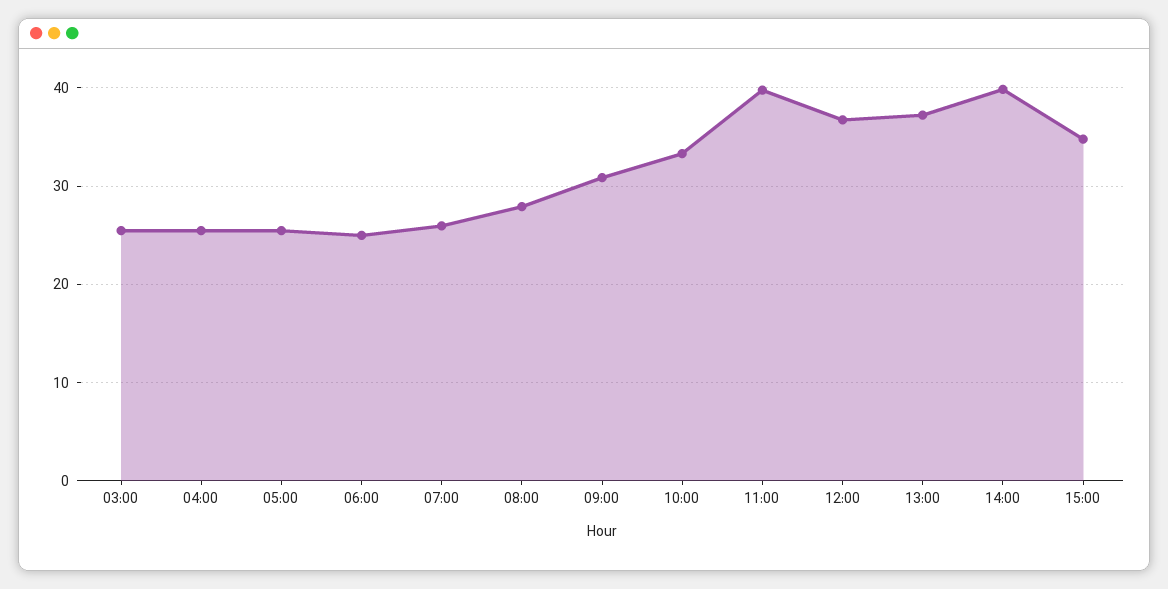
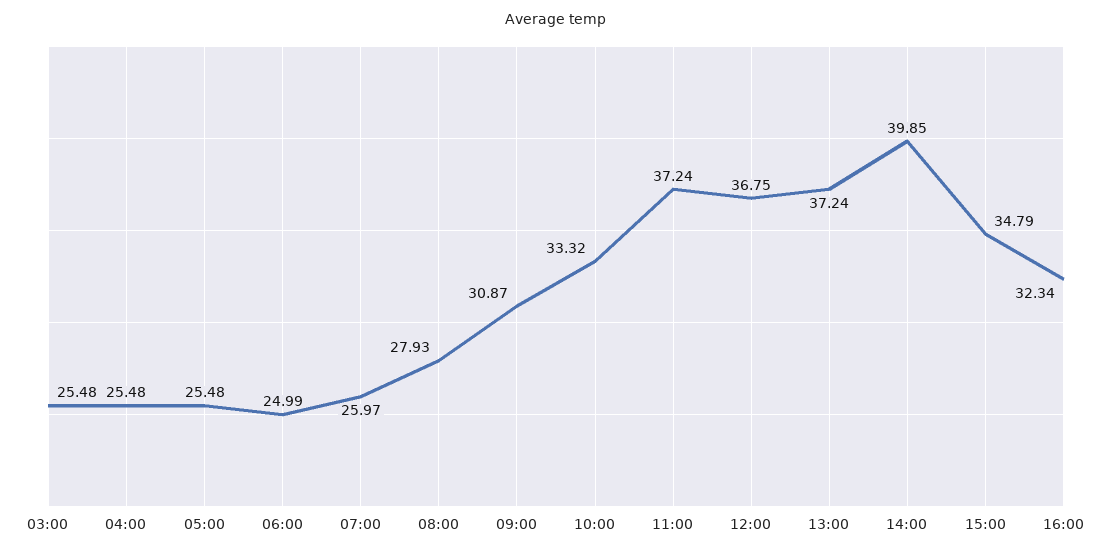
11:00: 40 -> 37.24
16:00: none -> 32.34

